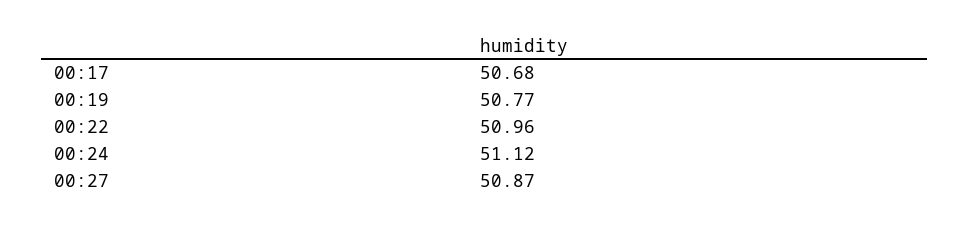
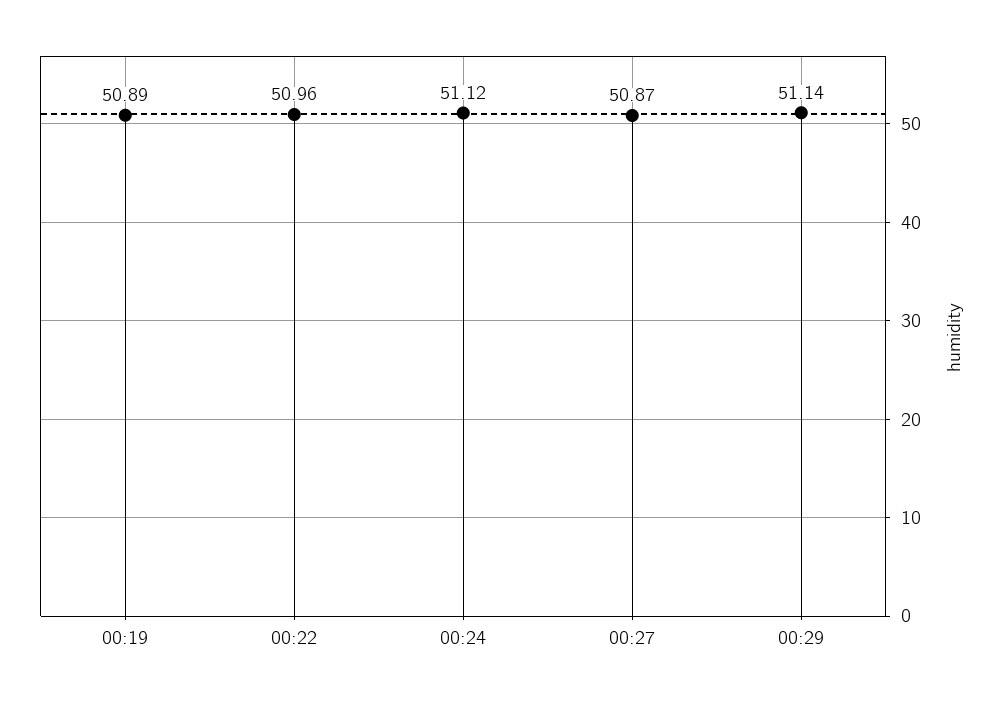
00:17: 50.68 -> none
00:19: 50.77 -> 50.89
00:29: none -> 51.14

